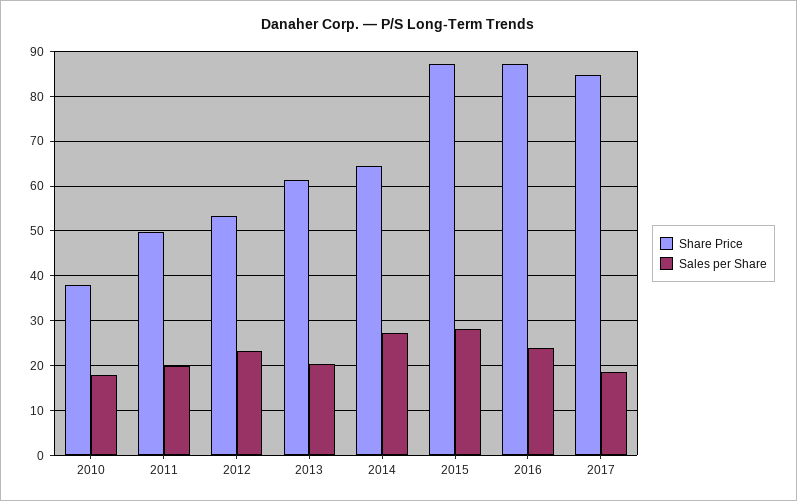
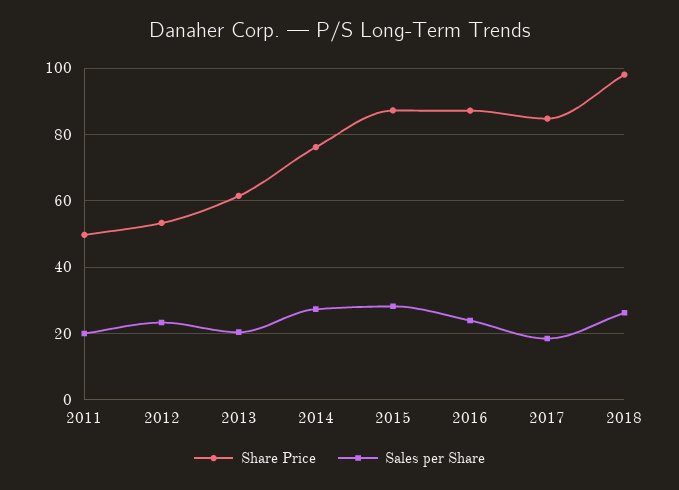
Share Price, 2010: 38 -> none
Sales per Share, 2010: 18 -> none
Share Price, 2014: 64 -> 76
Share Price, 2018: none -> 98
Sales per Share, 2018: none -> 26

